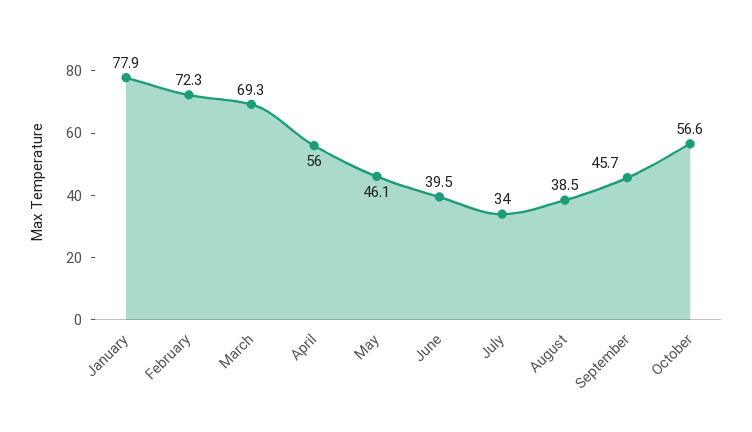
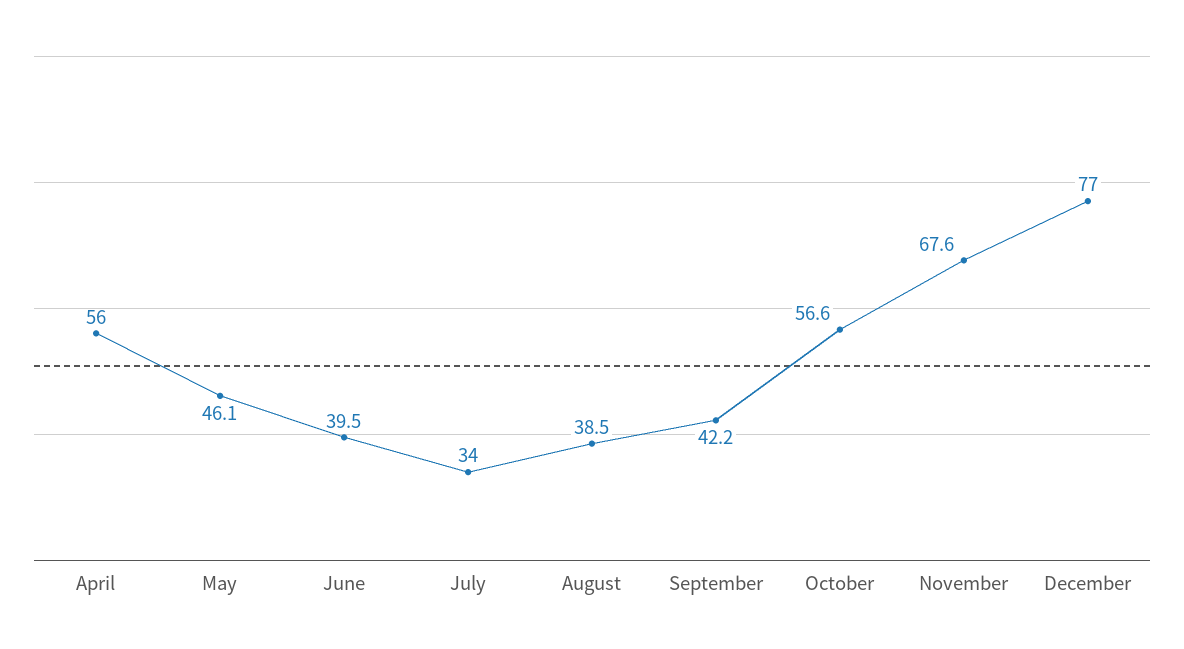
January: 77.9 -> none
February: 72.3 -> none
March: 69.3 -> none
September: 45.7 -> 42.2
November: none -> 67.6
December: none -> 77

